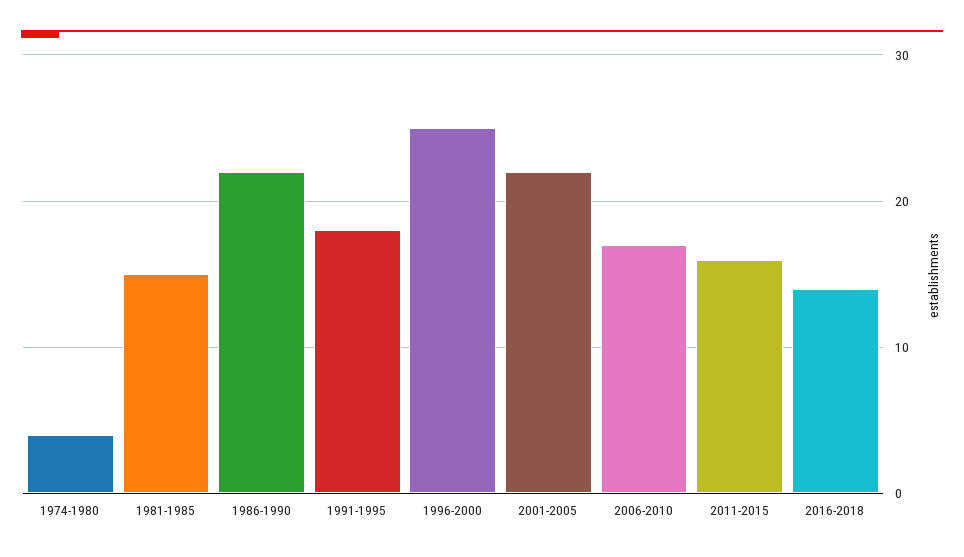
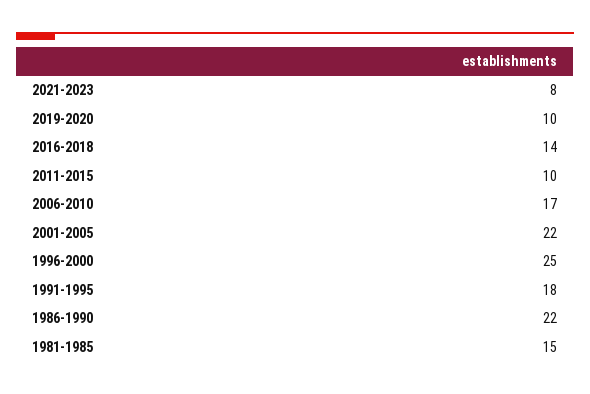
1974-1980: 4 -> none
2011-2015: 16 -> 10
2021-2023: none -> 8
2019-2020: none -> 10

